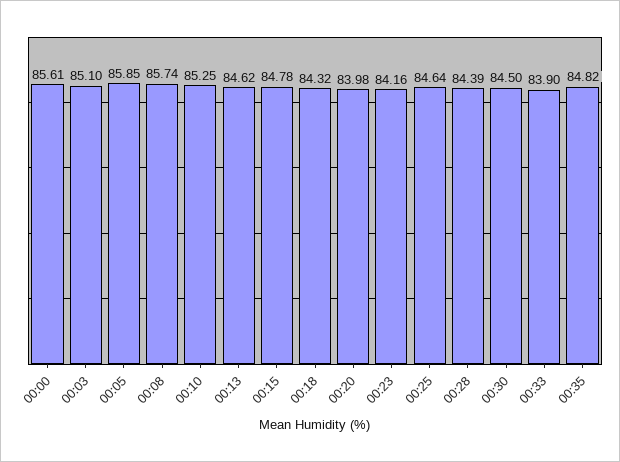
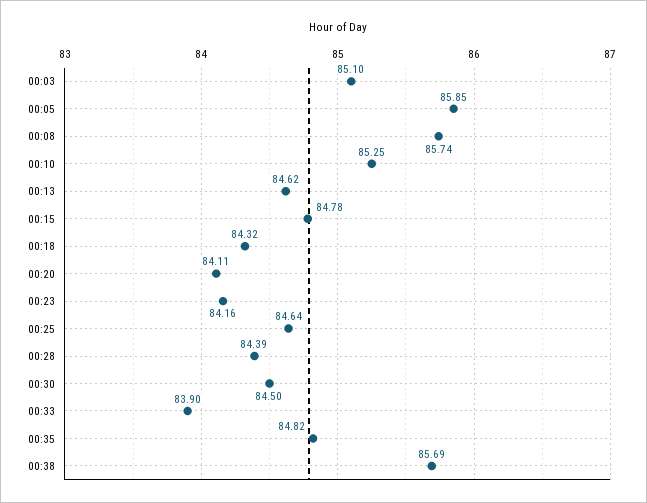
00:00: 85.61 -> none
00:20: 83.98 -> 84.11
00:38: none -> 85.69

